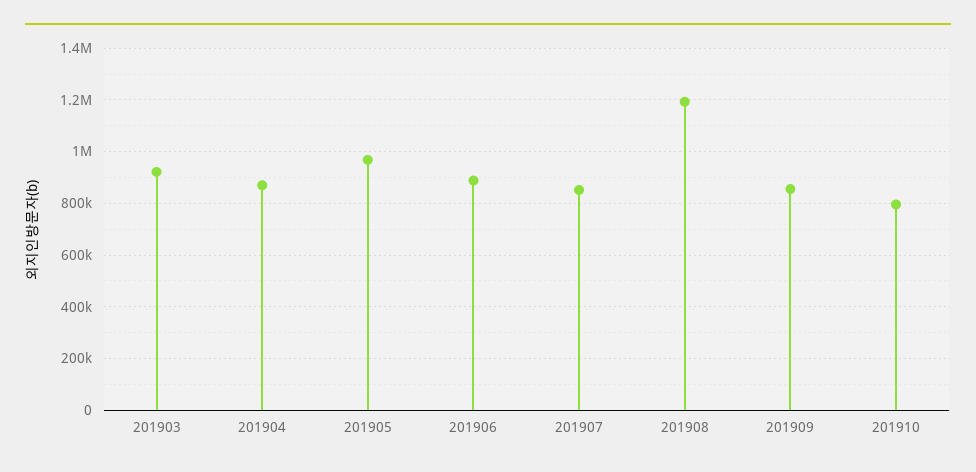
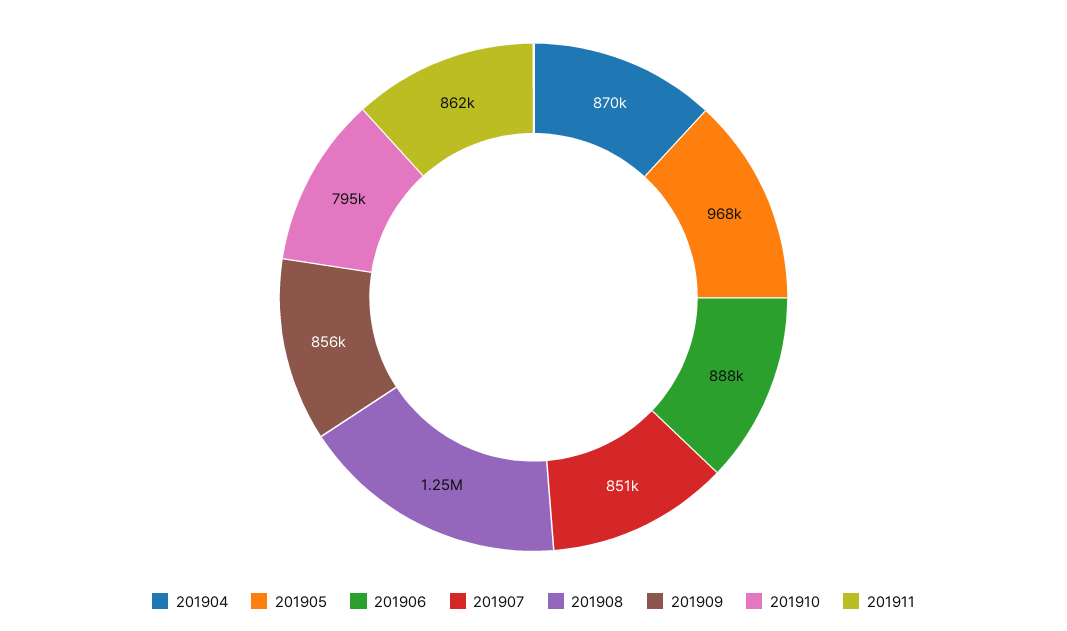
201903: 925000 -> none
201908: 1200000 -> 1250000
201911: none -> 862000

